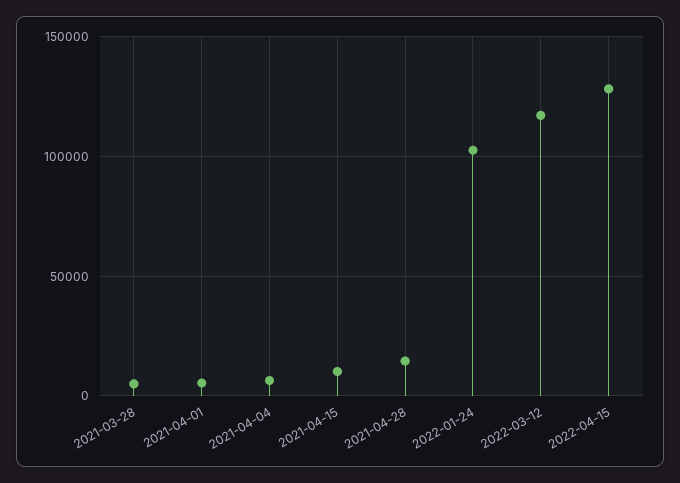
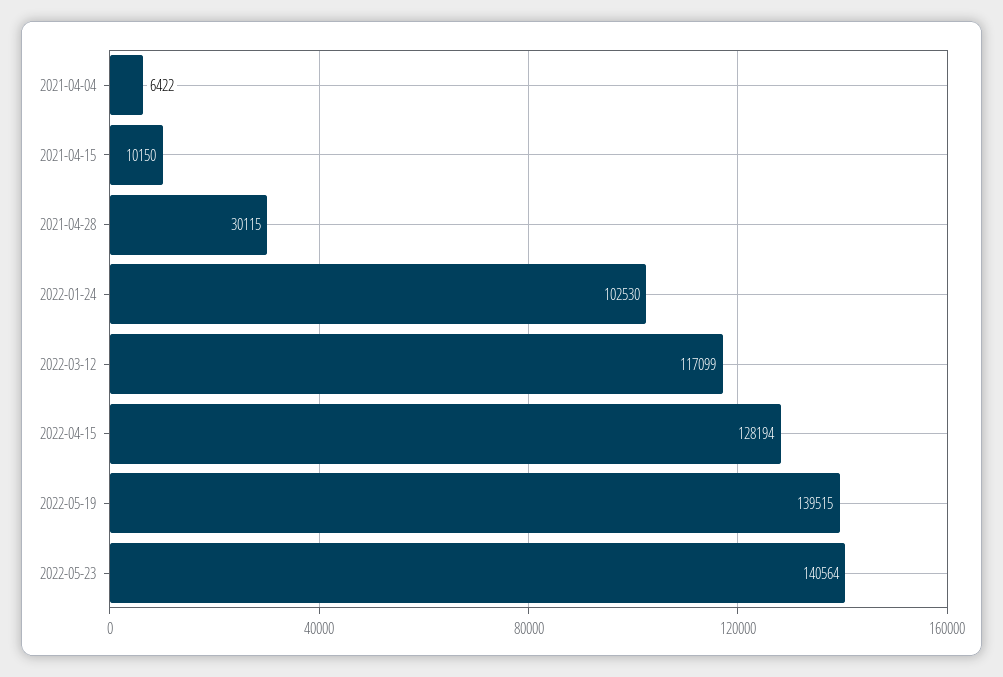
2021-03-28: 5000 -> none
2021-04-01: 5000 -> none
2021-04-28: 15000 -> 30115
2022-05-19: none -> 139515
2022-05-23: none -> 140564

